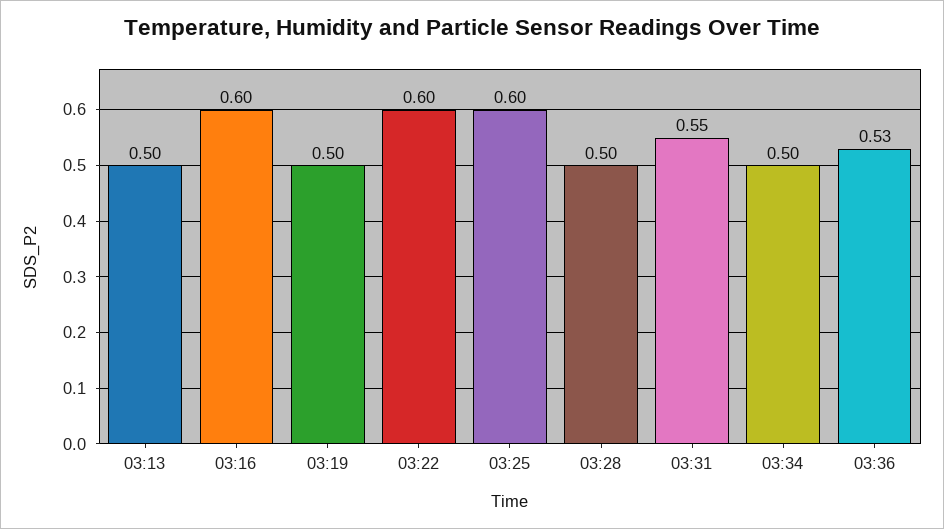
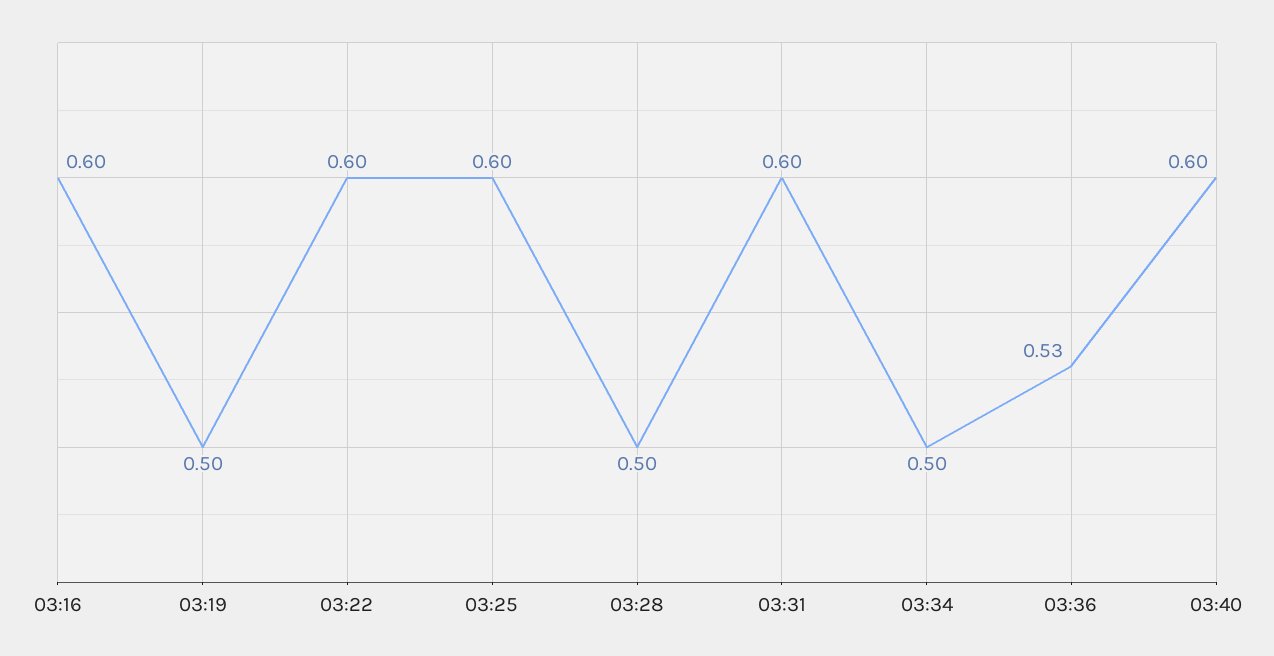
03:13: 0.5 -> none
03:31: 0.55 -> 0.6
03:40: none -> 0.6

